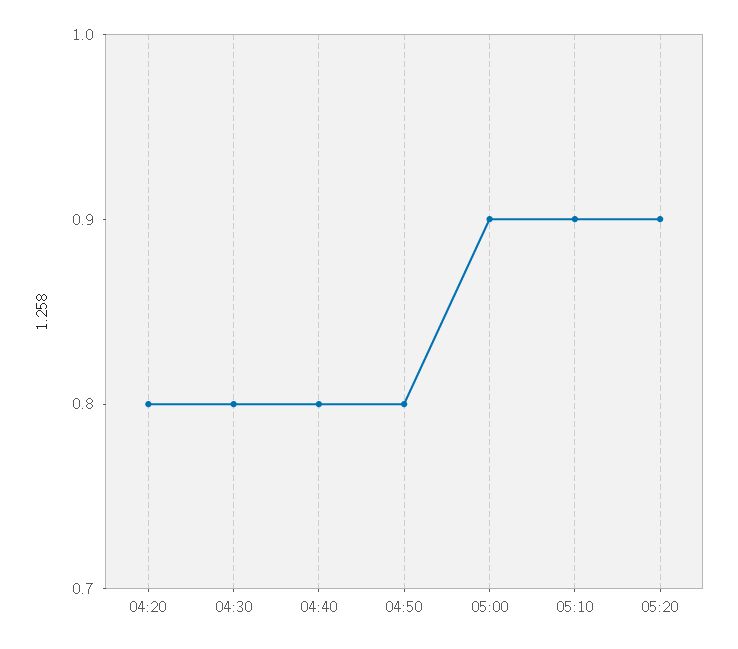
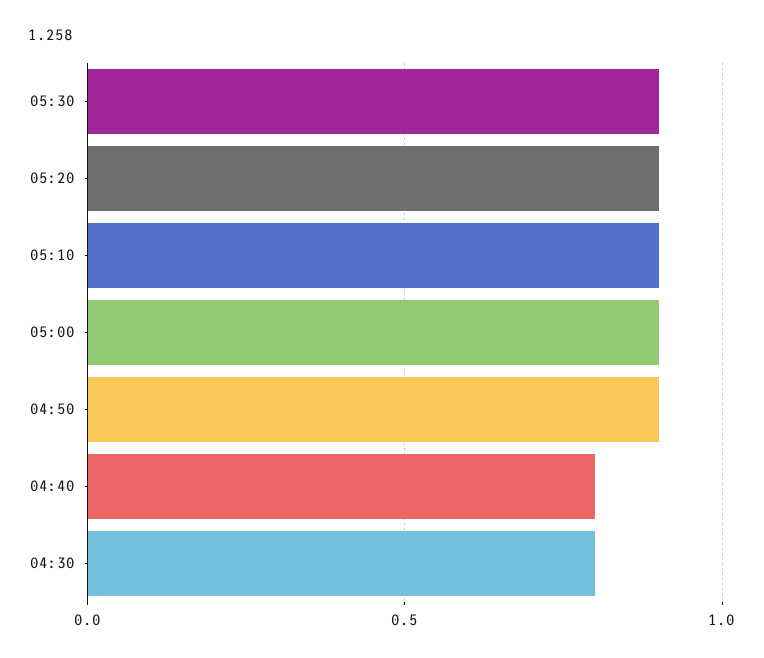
04:20: 0.8 -> none
04:50: 0.8 -> 0.9
05:30: none -> 0.9

